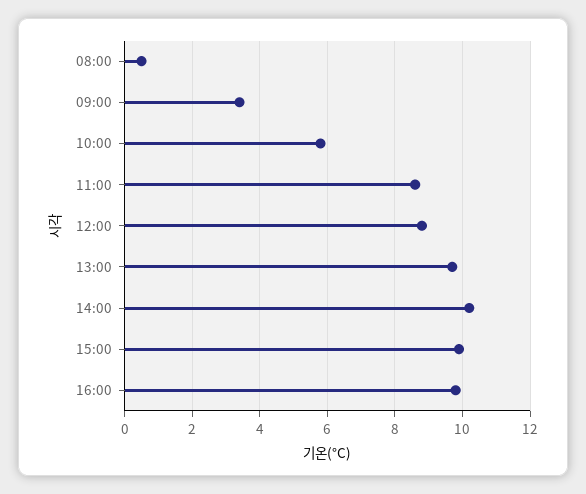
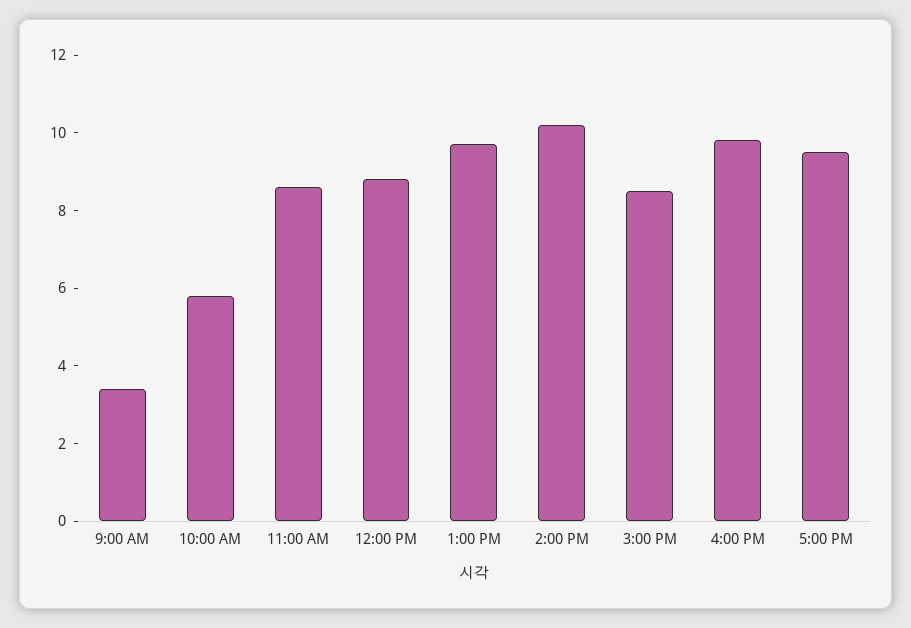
08:00: 0.5 -> none
15:00: 10 -> 8.5
5:00 PM: none -> 9.5

